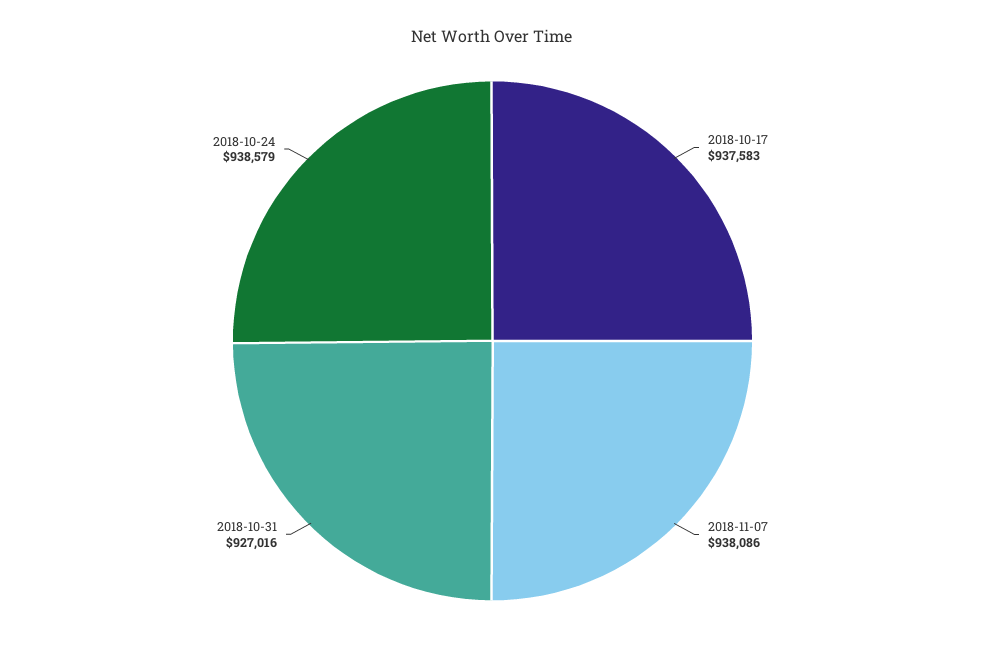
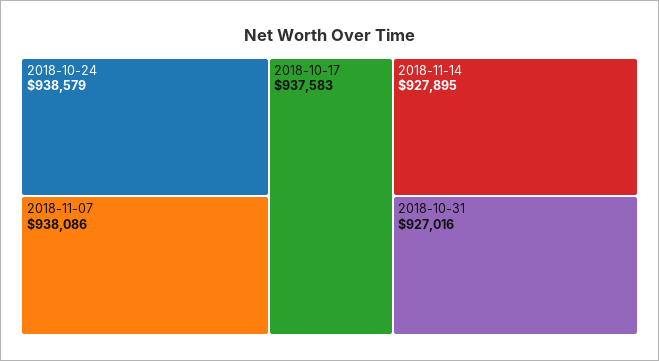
2018-11-14: none -> 927895

